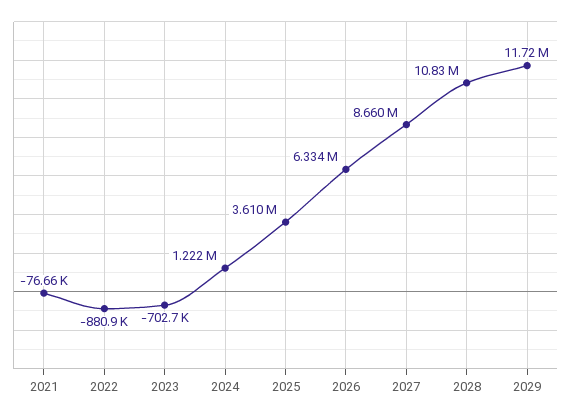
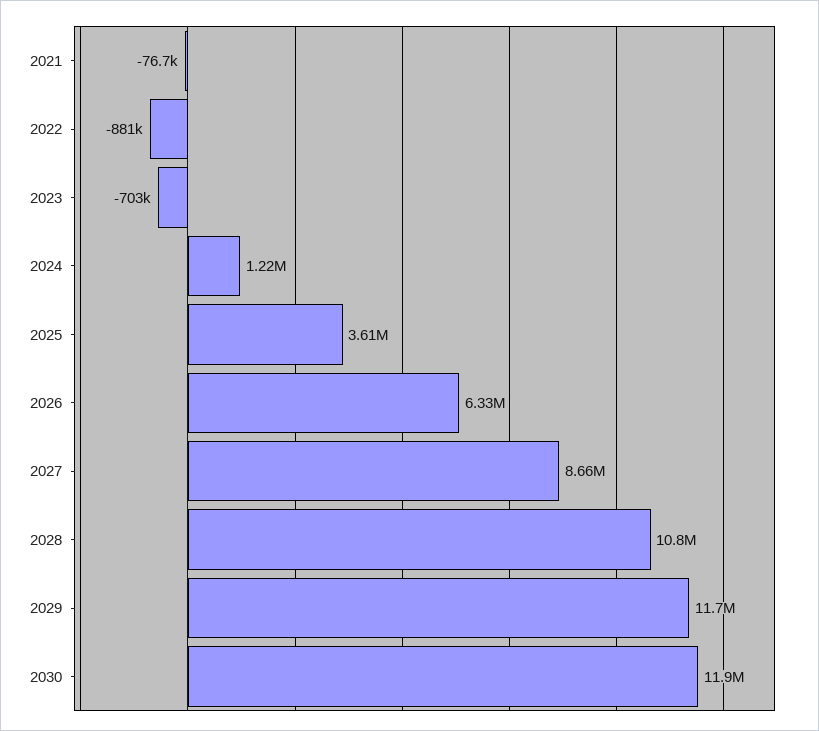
2030: none -> 11900000

